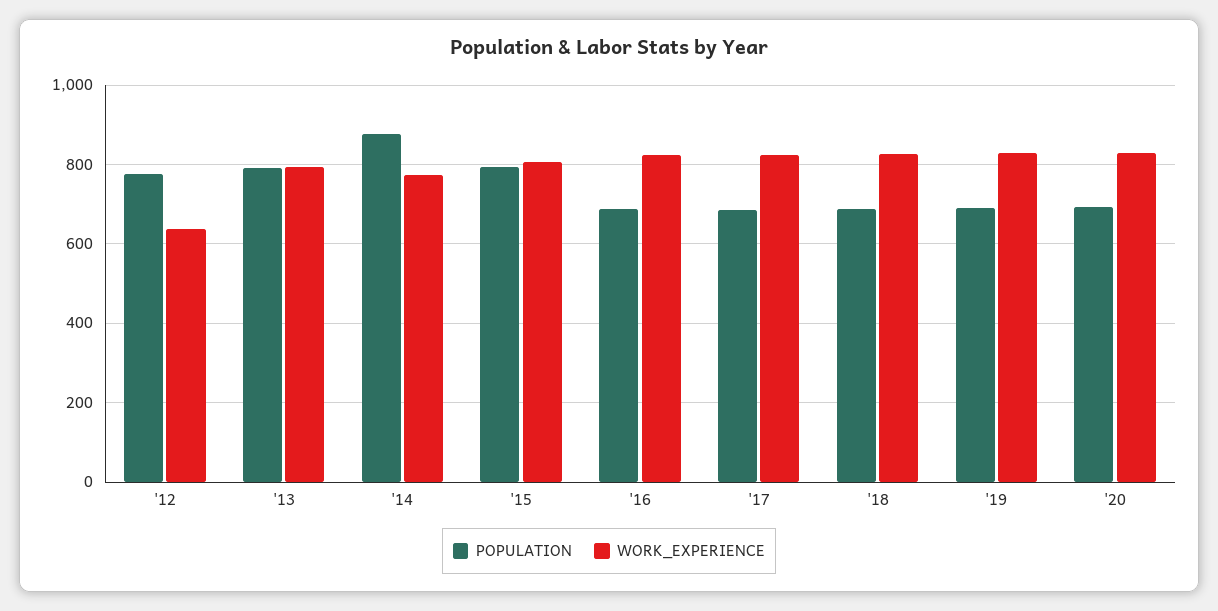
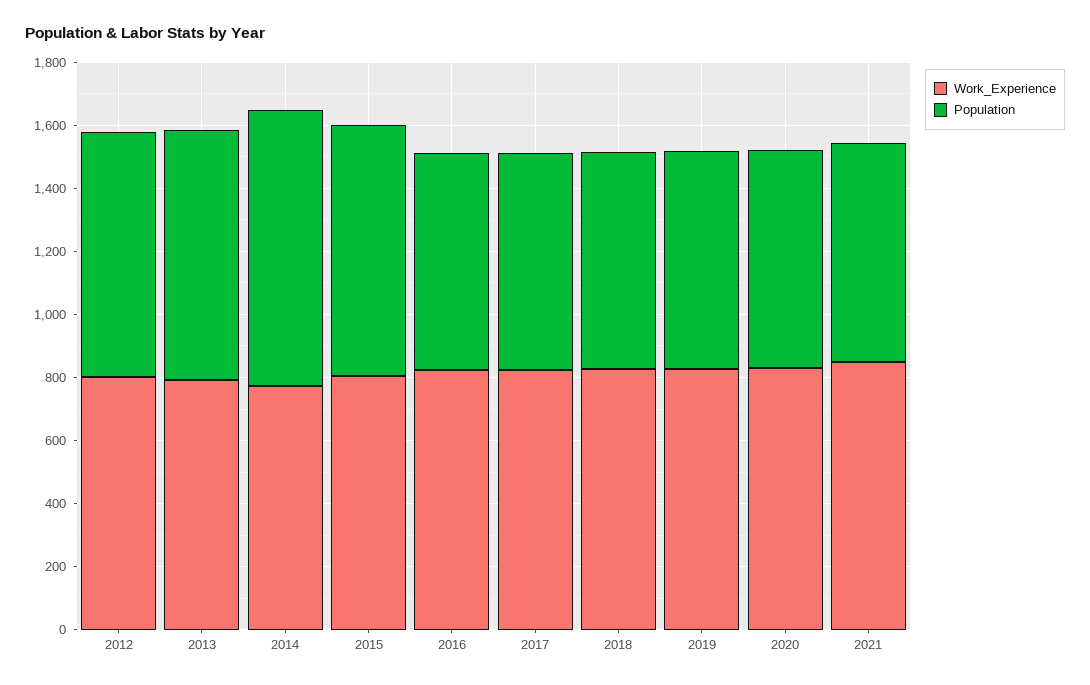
WORK_EXPERIENCE, '12: 640 -> 800
WORK_EXPERIENCE, 2021: none -> 850
POPULATION, 2021: none -> 700

